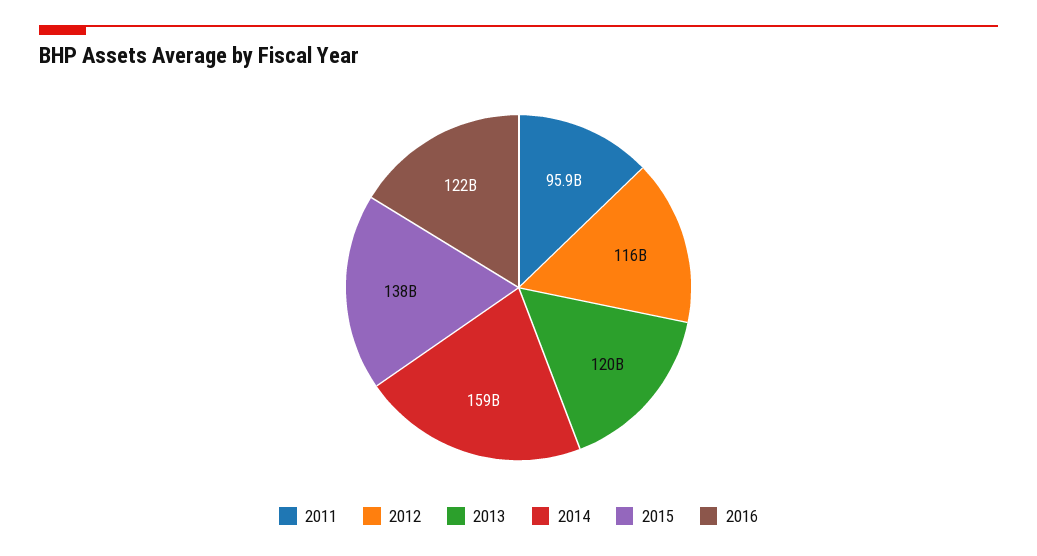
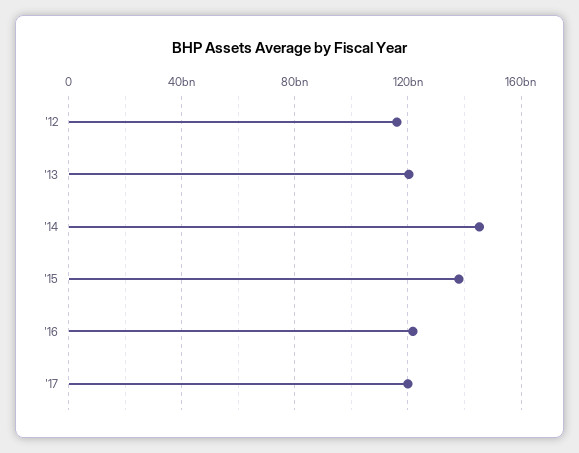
2011: 95900000000 -> none
2014: 159000000000 -> 145000000000
'17: none -> 120000000000

